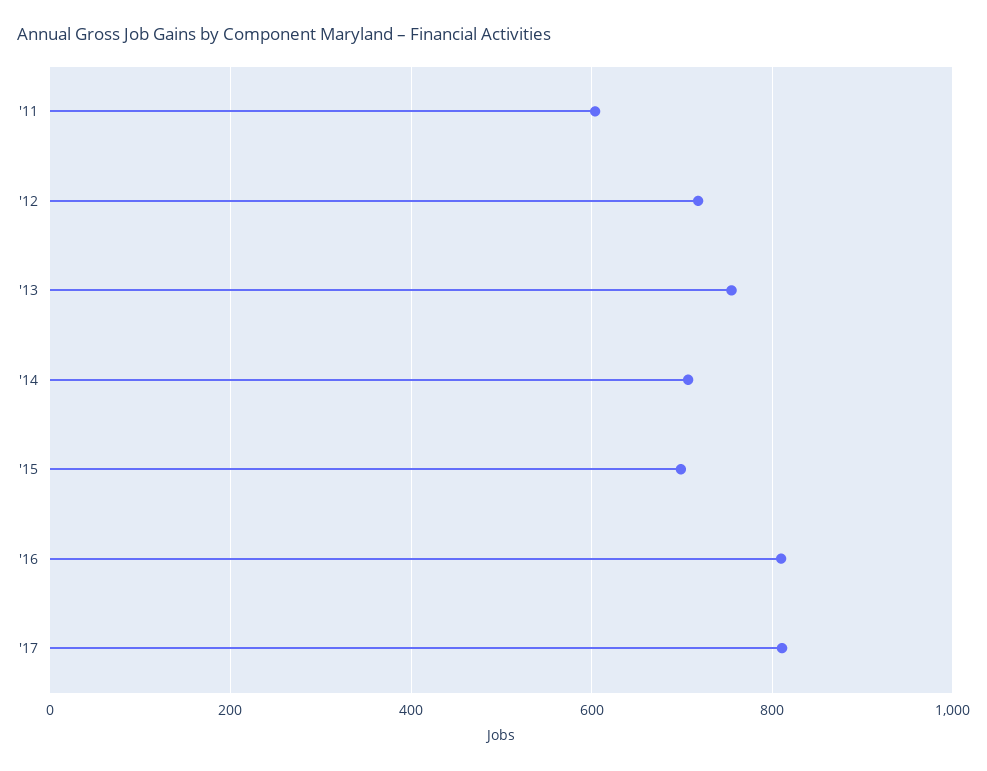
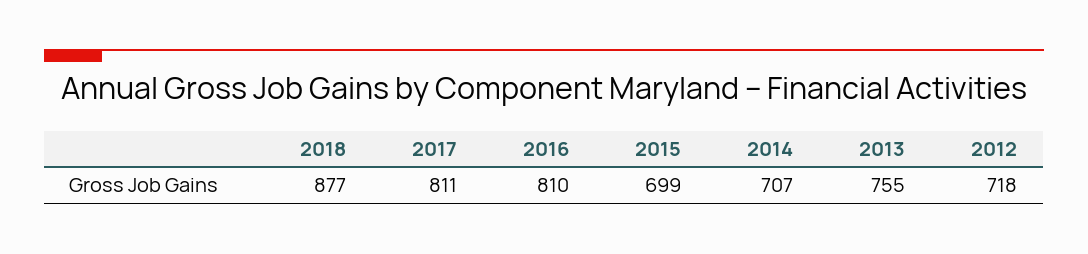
'11: 600 -> none
2018: none -> 877

